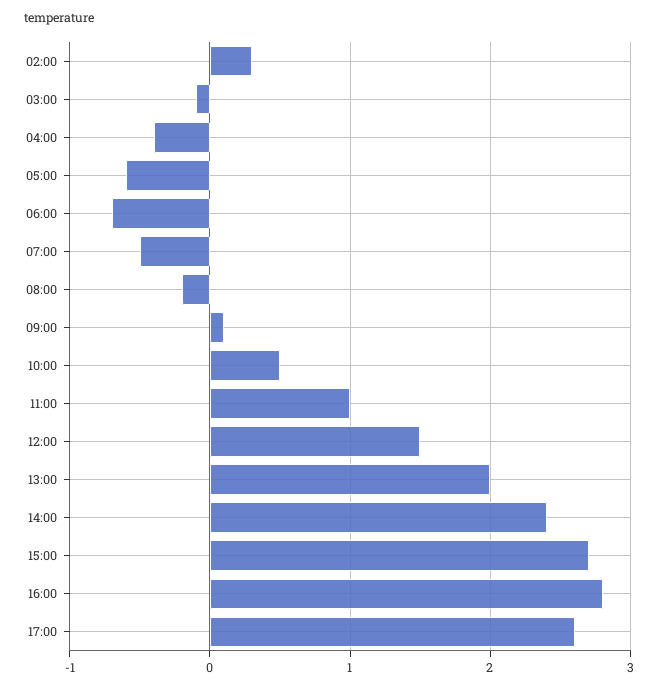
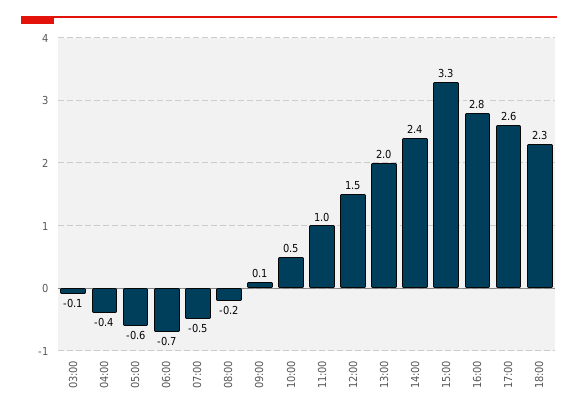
02:00: 0.3 -> none
15:00: 2.7 -> 3.3
18:00: none -> 2.3

